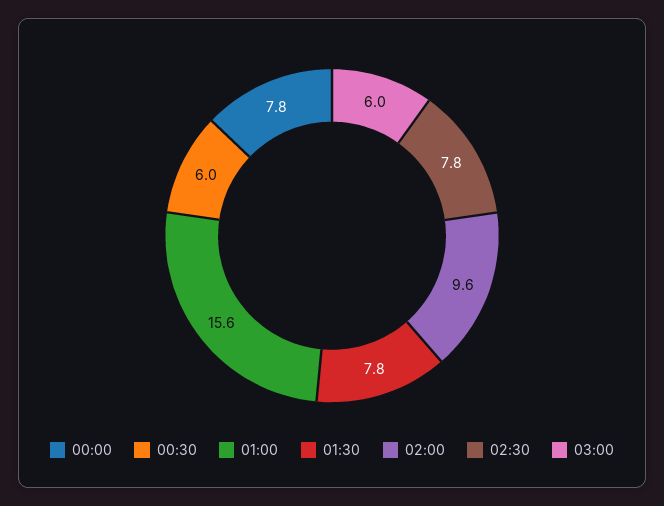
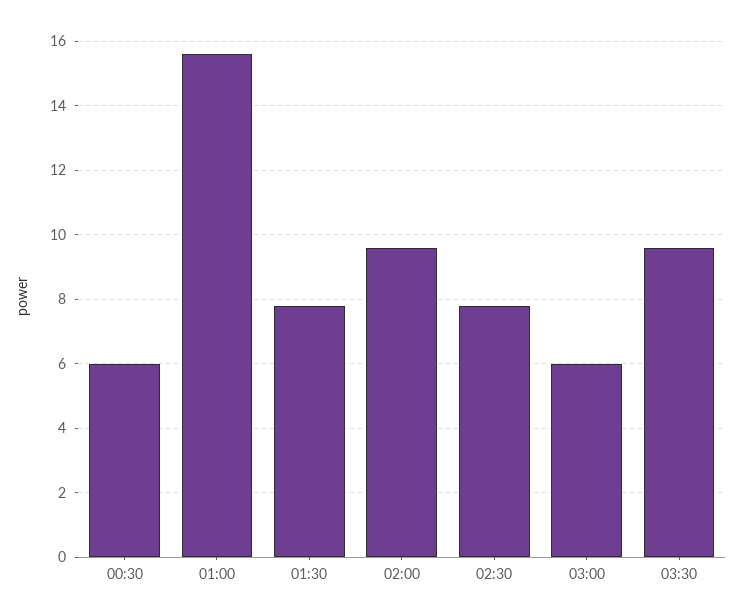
00:00: 7.8 -> none
03:30: none -> 9.5

